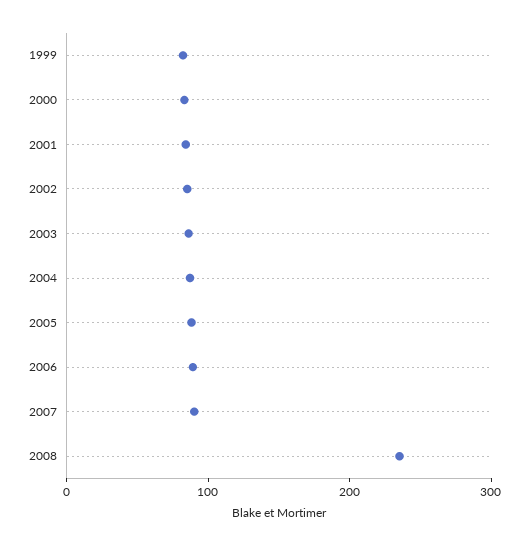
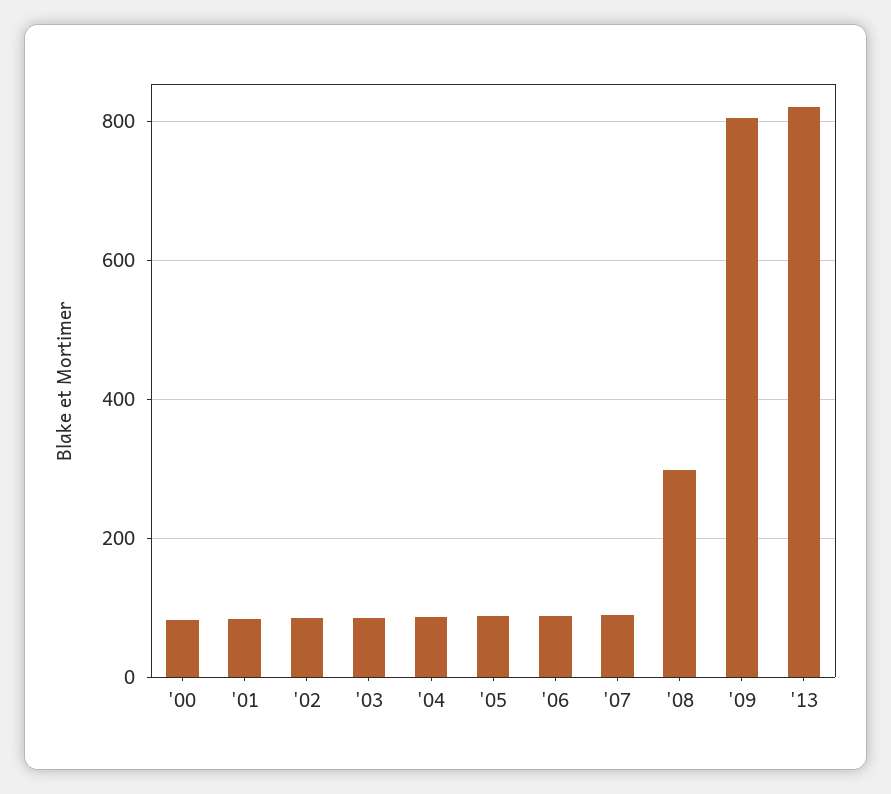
1999: 80 -> none
2008: 240 -> 300
'09: none -> 800
'13: none -> 820

